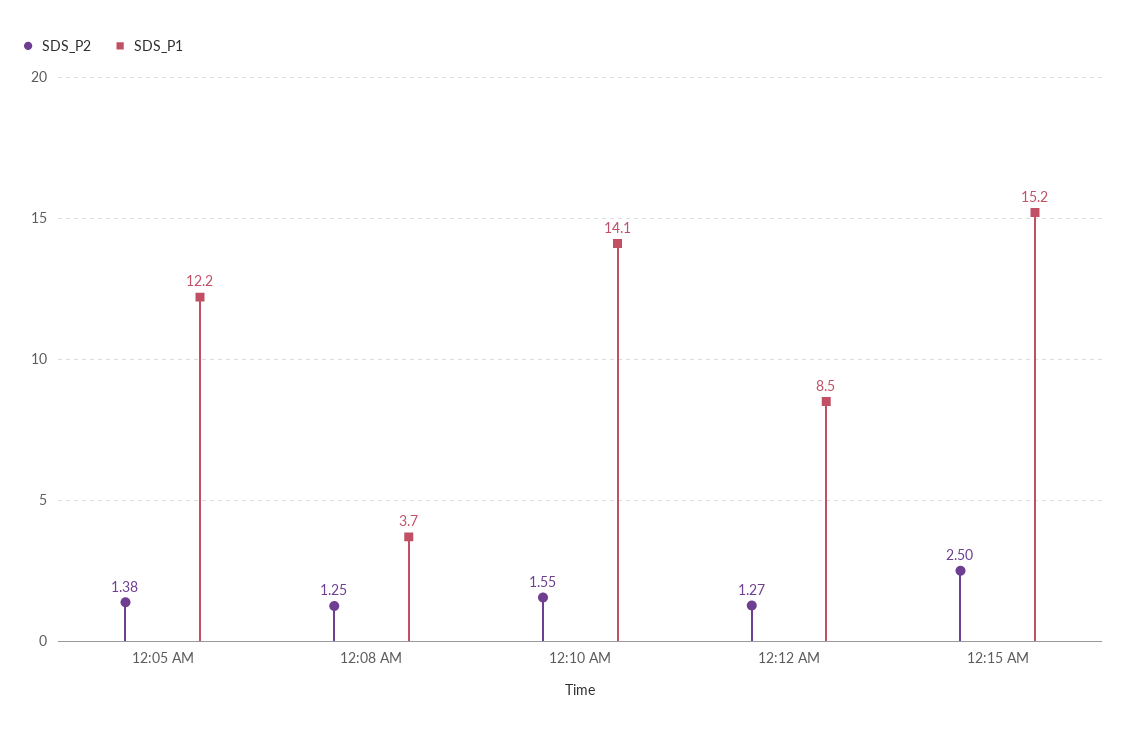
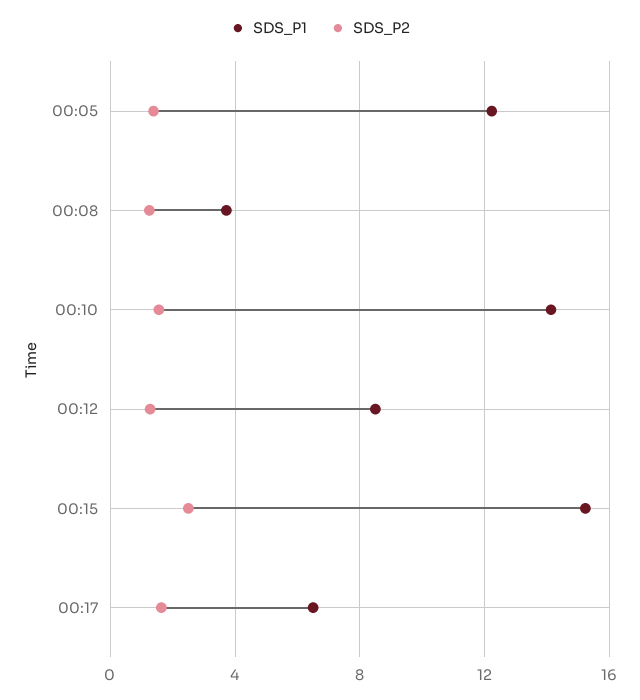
SDS_P1, 00:17: none -> 6.5
SDS_P2, 00:17: none -> 1.5

